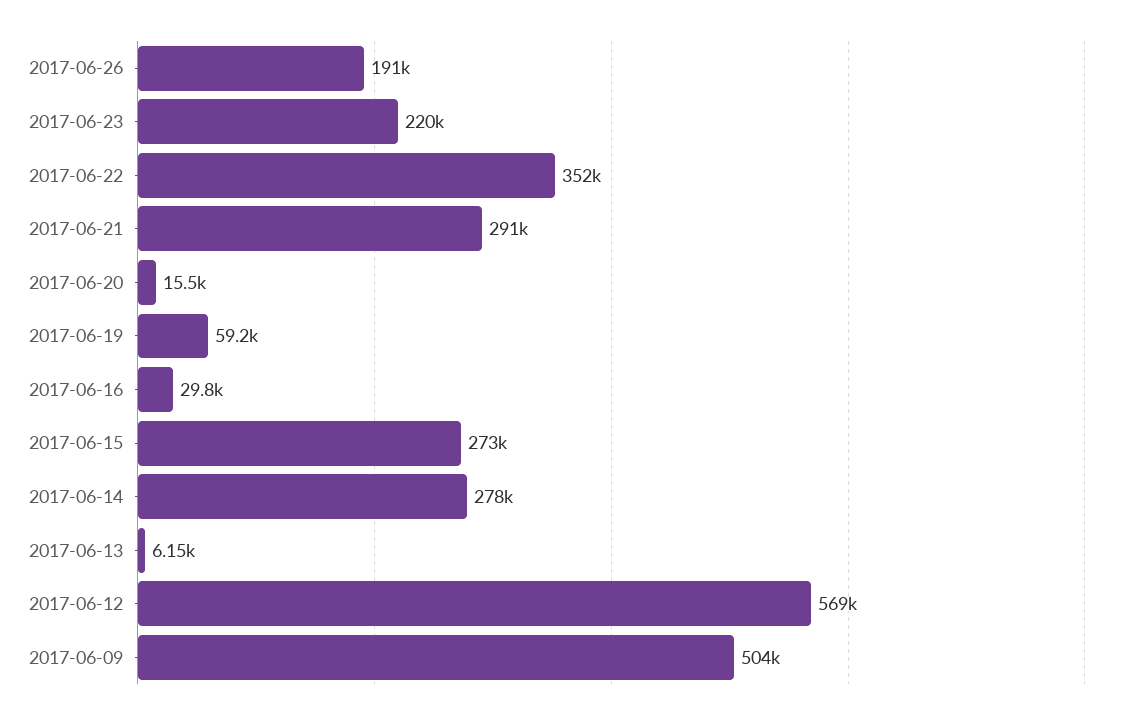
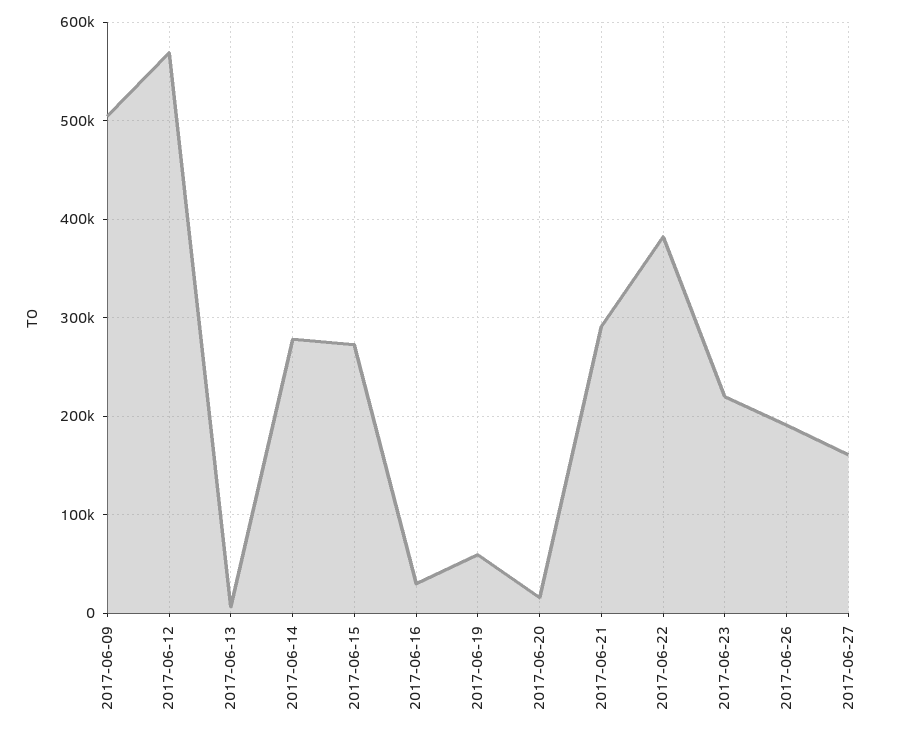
2017-06-22: 352000 -> 380000
2017-06-27: none -> 160000

